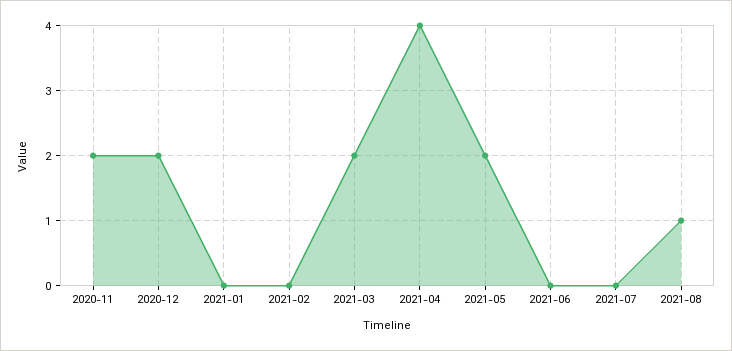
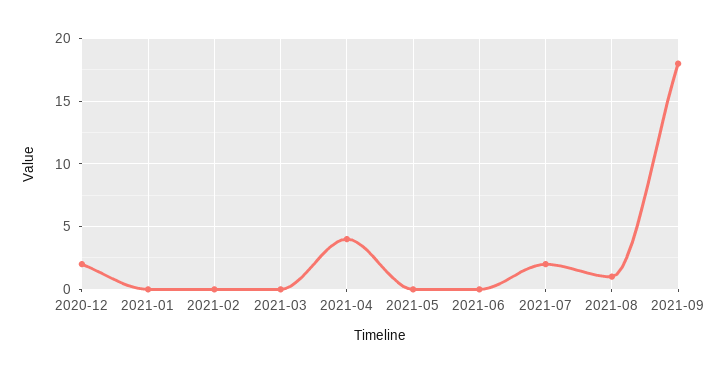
2020-11: 2 -> none
2021-03: 2 -> 0
2021-05: 2 -> 0
2021-07: 0 -> 2
2021-09: none -> 18

